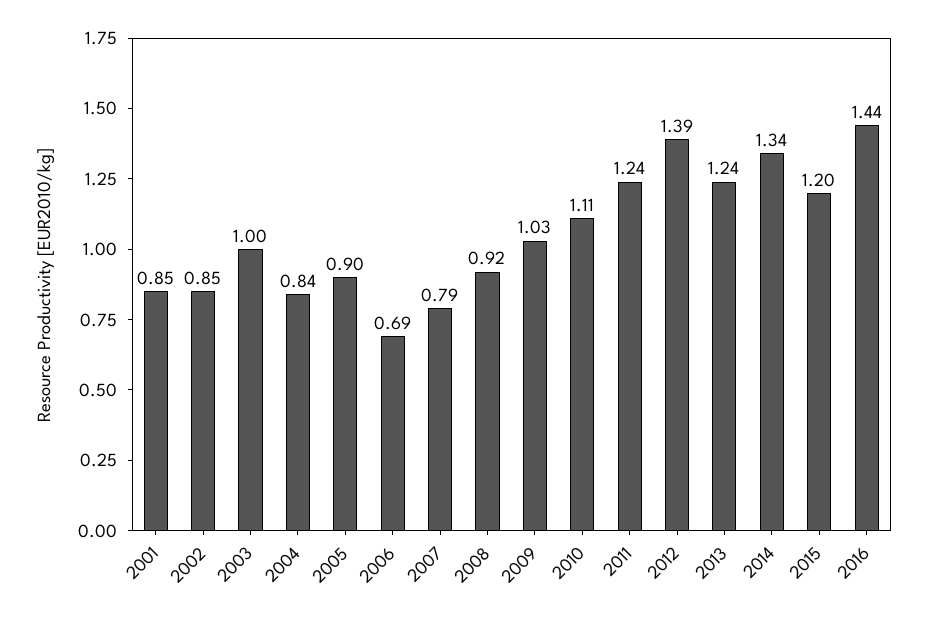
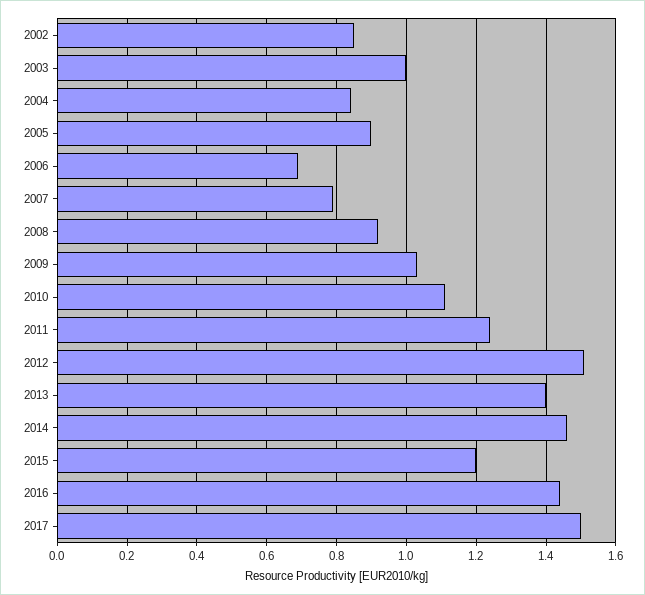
2001: 0.85 -> none
2012: 1.39 -> 1.5
2013: 1.24 -> 1.4
2014: 1.34 -> 1.45
2017: none -> 1.5

